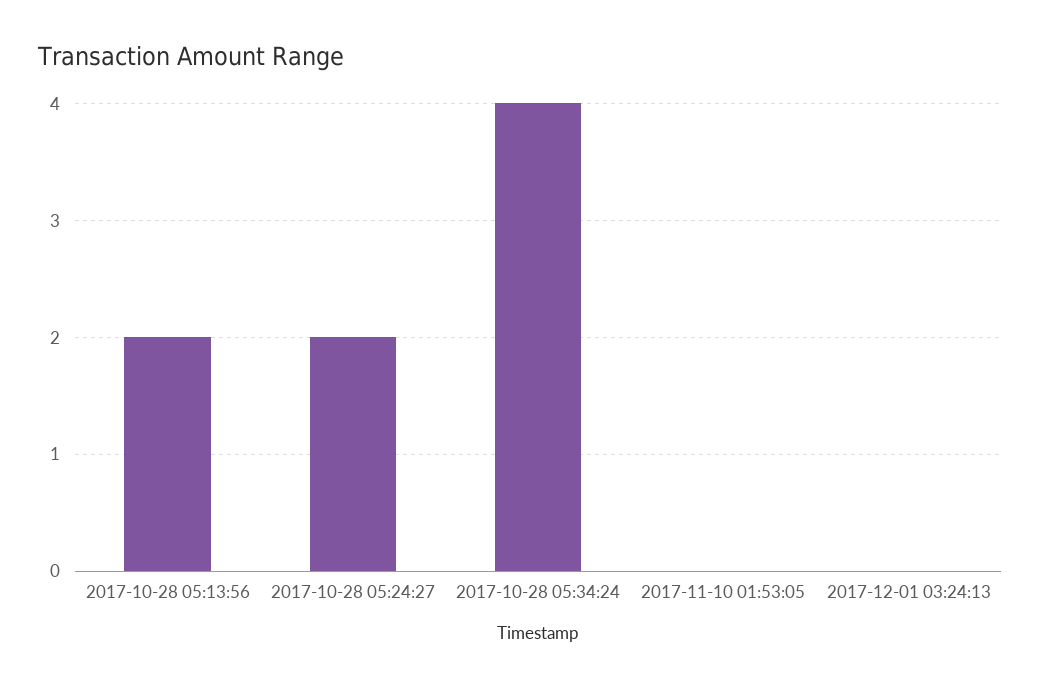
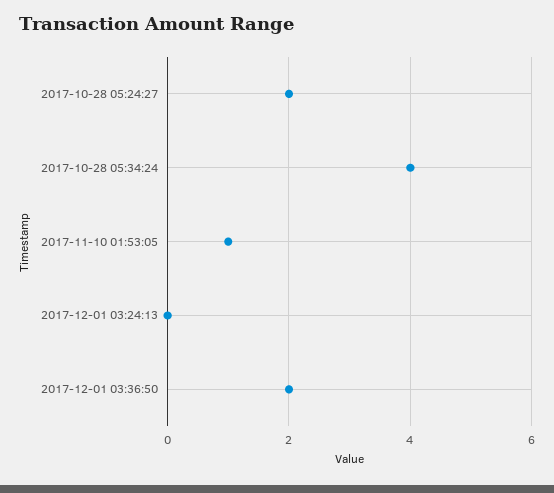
2017-10-28 05:13:56: 2 -> none
2017-11-10 01:53:05: 0 -> 1
2017-12-01 03:36:50: none -> 2

